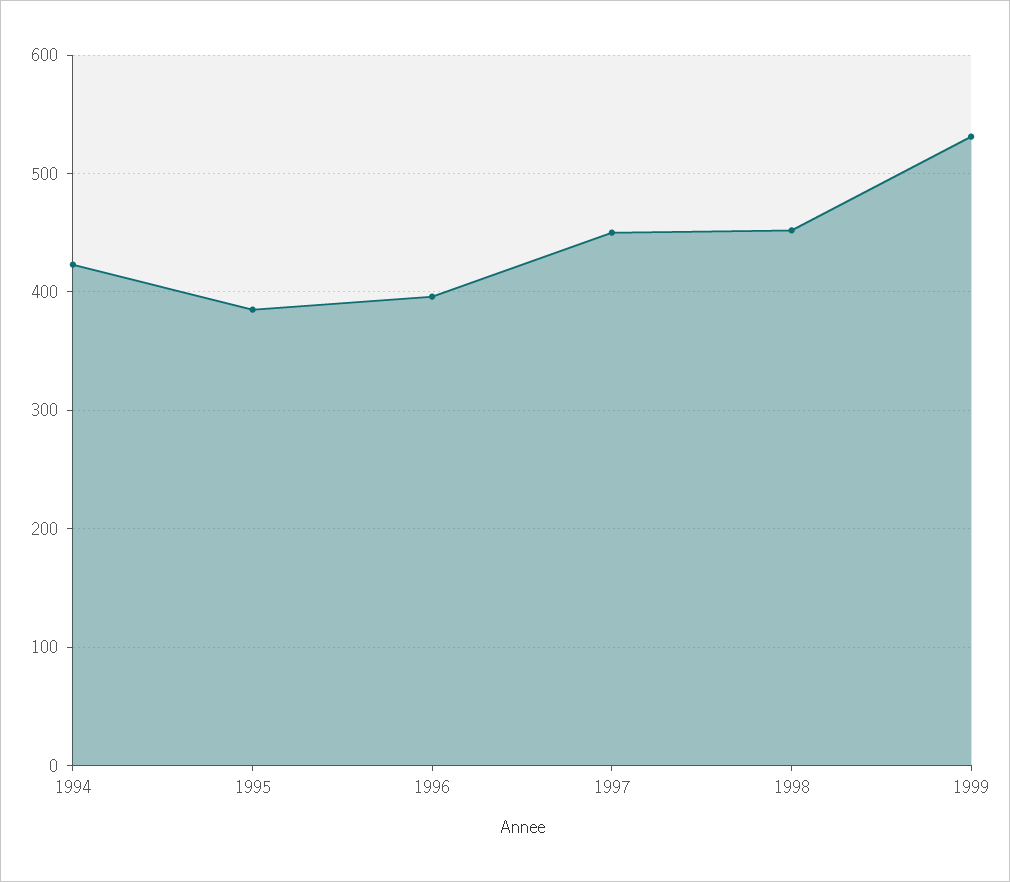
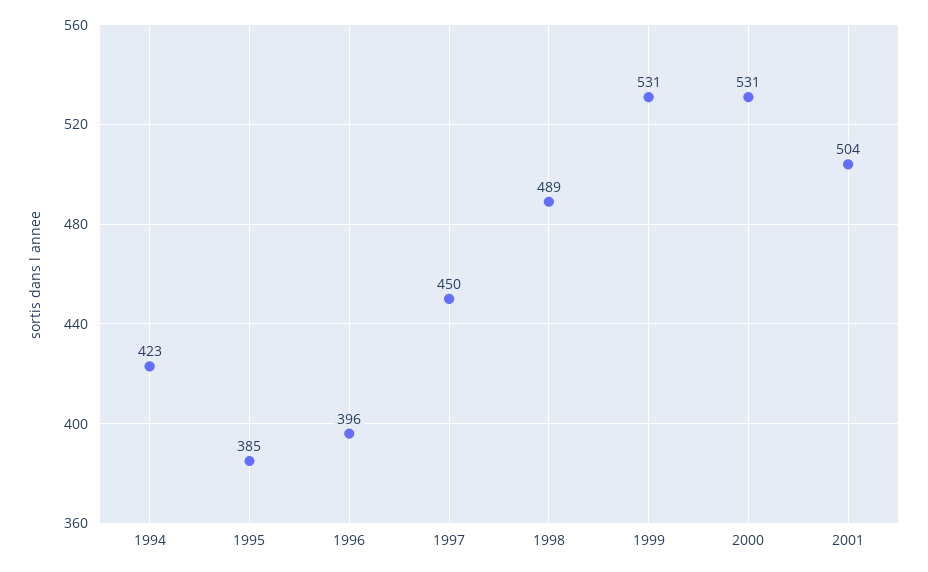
1998: 450 -> 489
2000: none -> 531
2001: none -> 504

